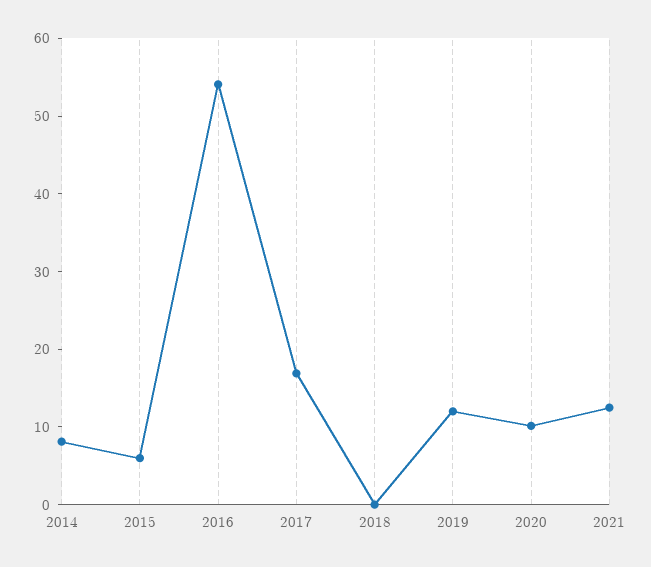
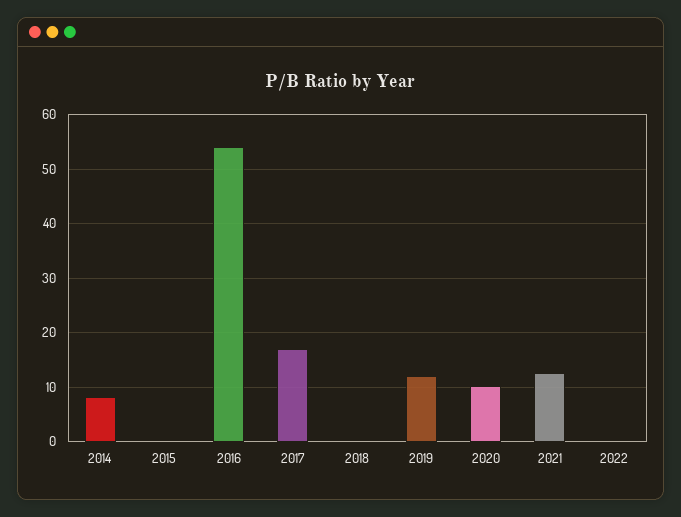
2015: 6 -> 0
2022: none -> 0

